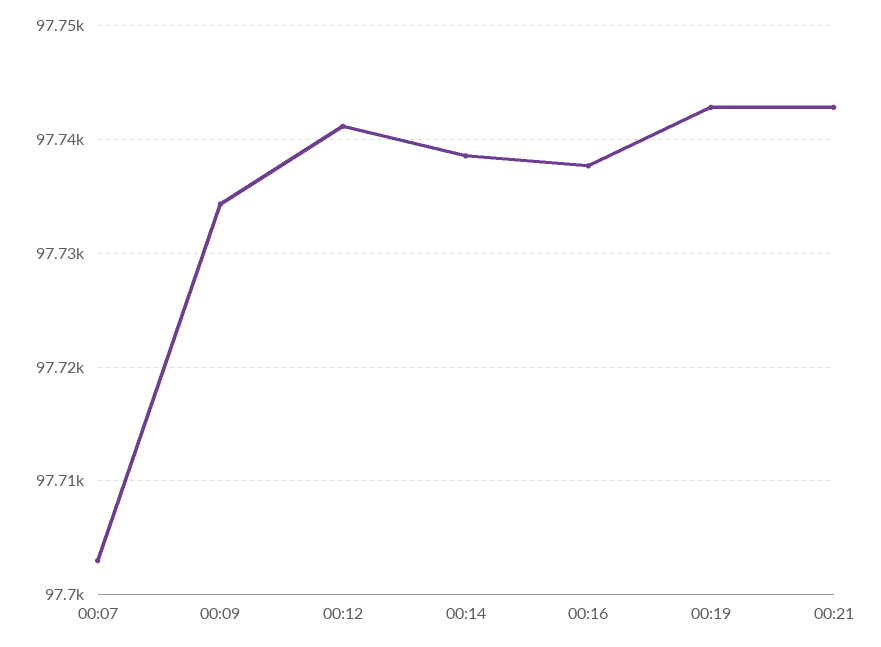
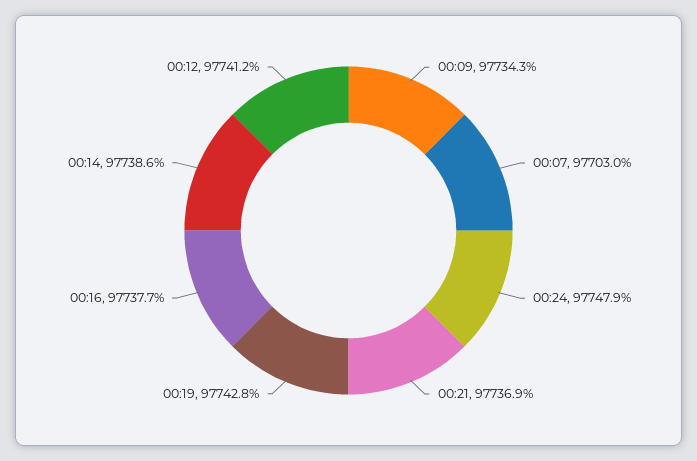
00:21: 97743 -> 97736.9
00:24: none -> 97747.9

